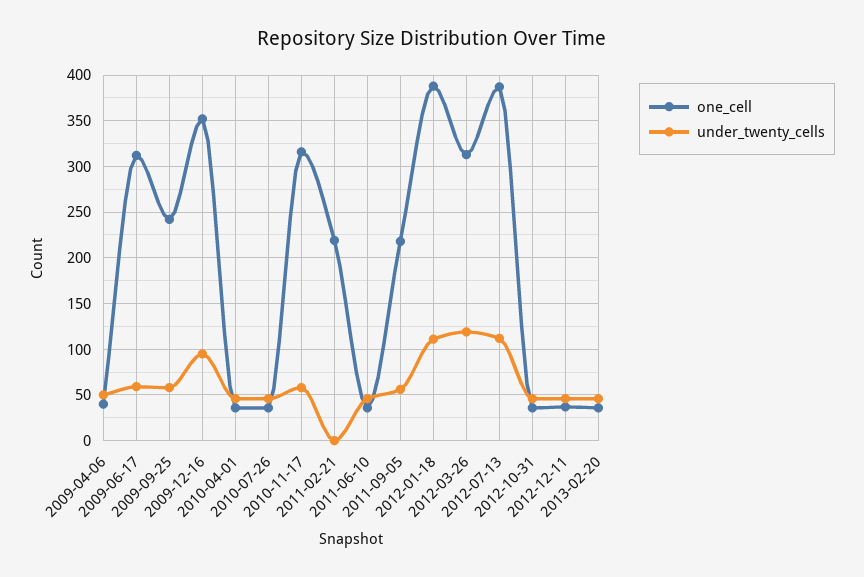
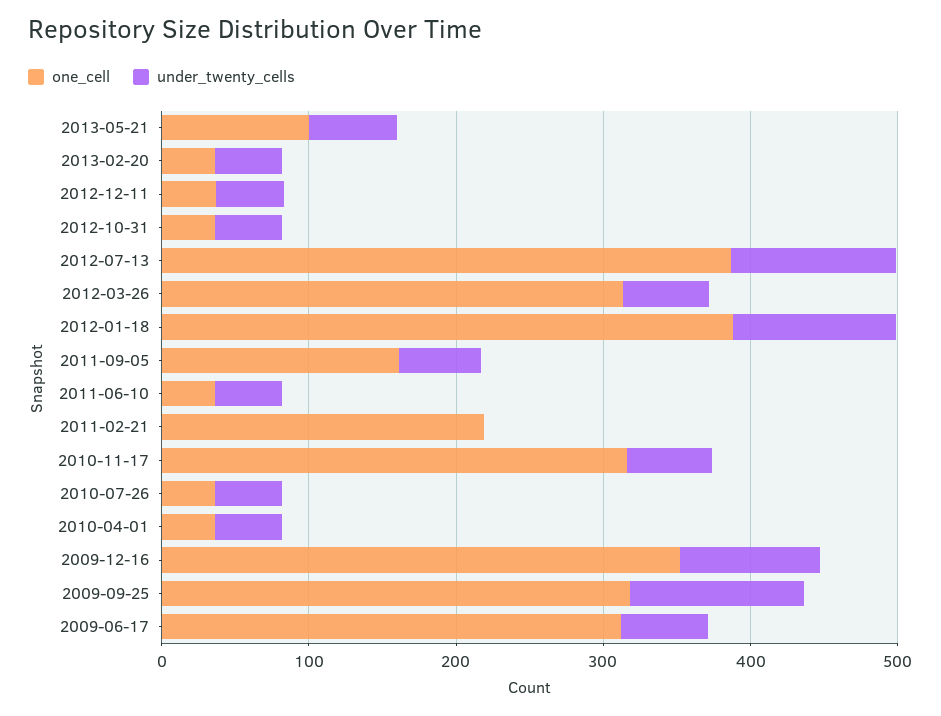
one_cell, 2009-04-06: 40 -> none
under_twenty_cells, 2009-04-06: 50 -> none
one_cell, 2009-09-25: 240 -> 320
under_twenty_cells, 2009-09-25: 60 -> 120
one_cell, 2011-09-05: 220 -> 160
under_twenty_cells, 2012-03-26: 120 -> 60
one_cell, 2013-05-21: none -> 100
under_twenty_cells, 2013-05-21: none -> 60

